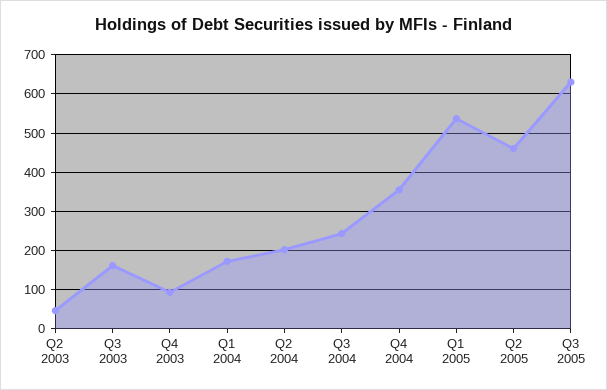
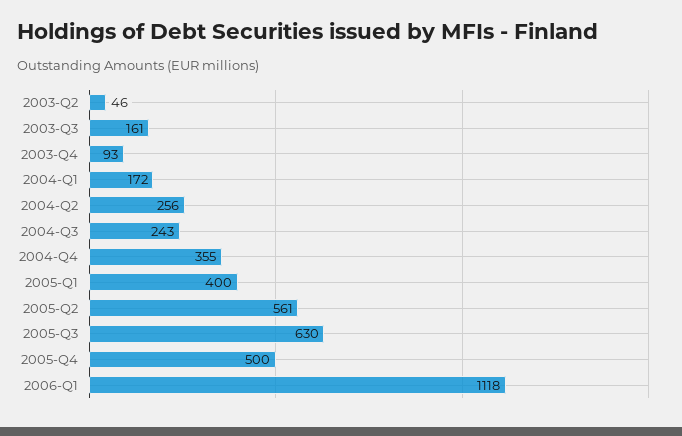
Q2 2004: 200 -> 256
Q1 2005: 540 -> 400
Q2 2005: 460 -> 561
2005-Q4: none -> 500
2006-Q1: none -> 1118

